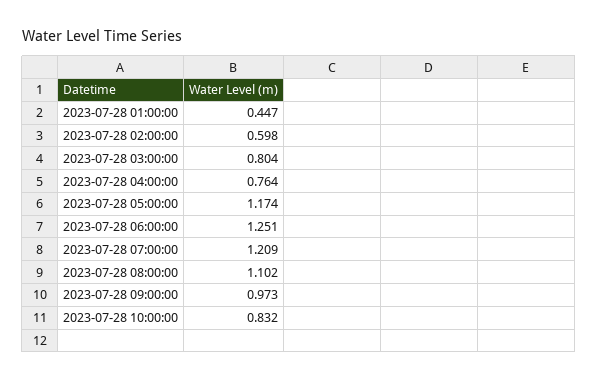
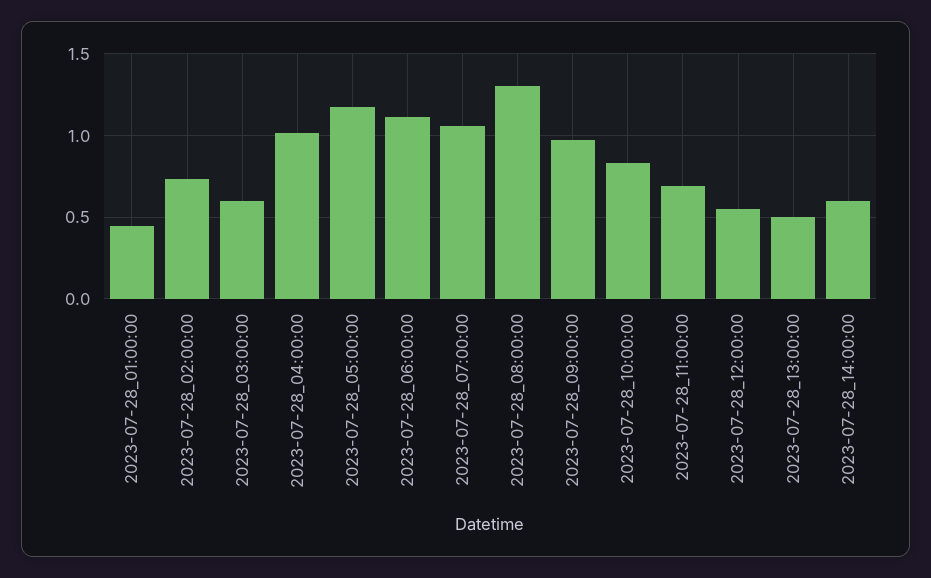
2023-07-28 02:00:00: 0.598 -> 0.75
2023-07-28 03:00:00: 0.804 -> 0.6
2023-07-28 04:00:00: 0.764 -> 1
2023-07-28 06:00:00: 1.251 -> 1.1
2023-07-28 07:00:00: 1.209 -> 1.05
2023-07-28 08:00:00: 1.102 -> 1.3
2023-07-28_11:00:00: none -> 0.7
2023-07-28_12:00:00: none -> 0.55
2023-07-28_13:00:00: none -> 0.5
2023-07-28_14:00:00: none -> 0.6

